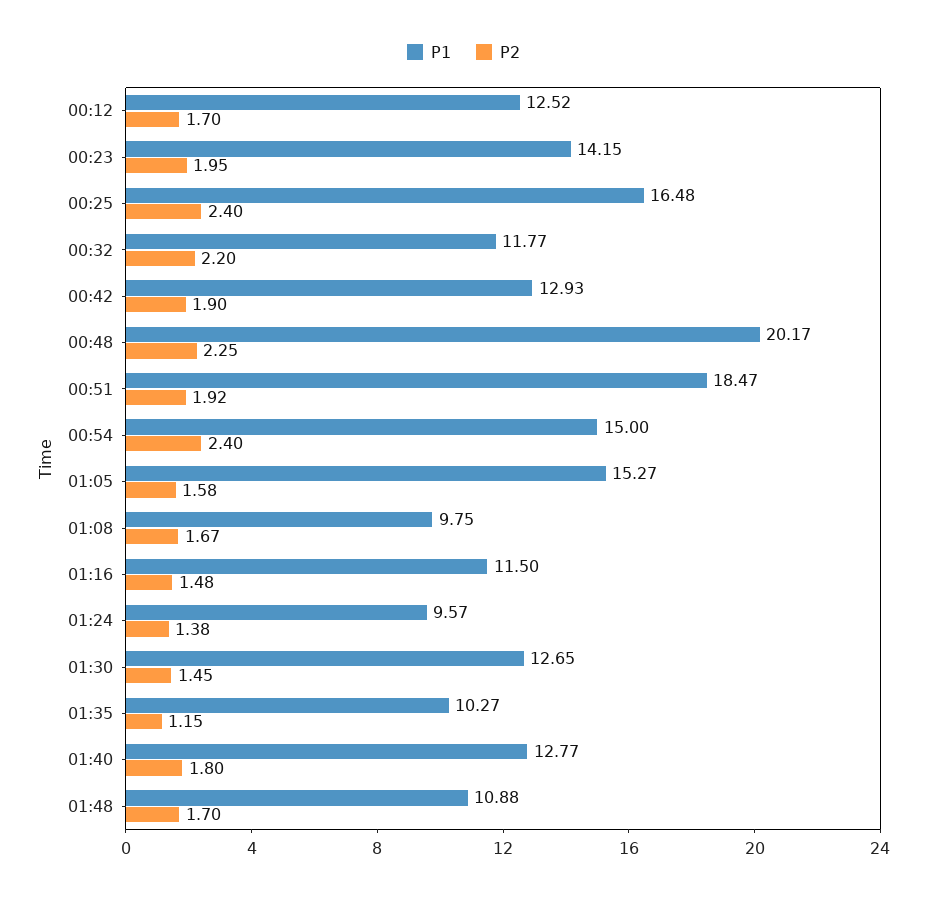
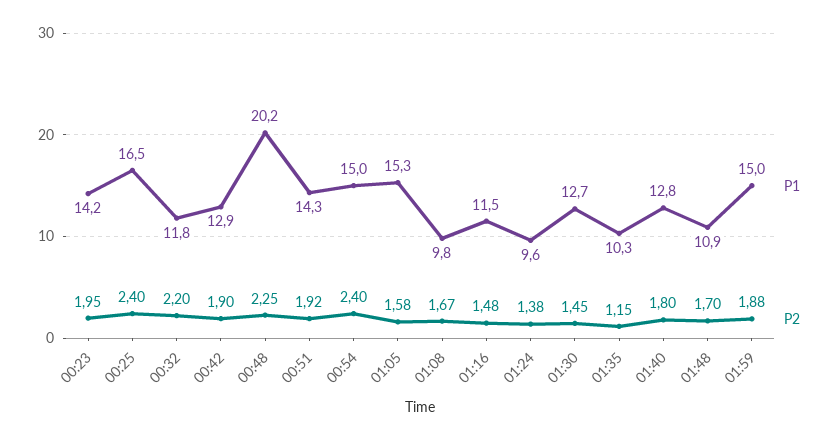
P1, 00:12: 12.52 -> none
P2, 00:12: 1.7 -> none
P1, 00:51: 18.47 -> 14.3
P1, 01:59: none -> 15
P2, 01:59: none -> 1.88

